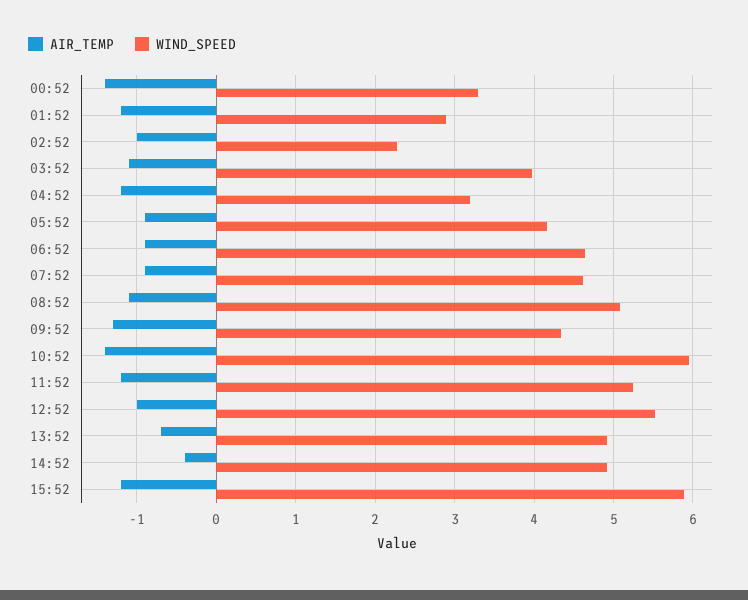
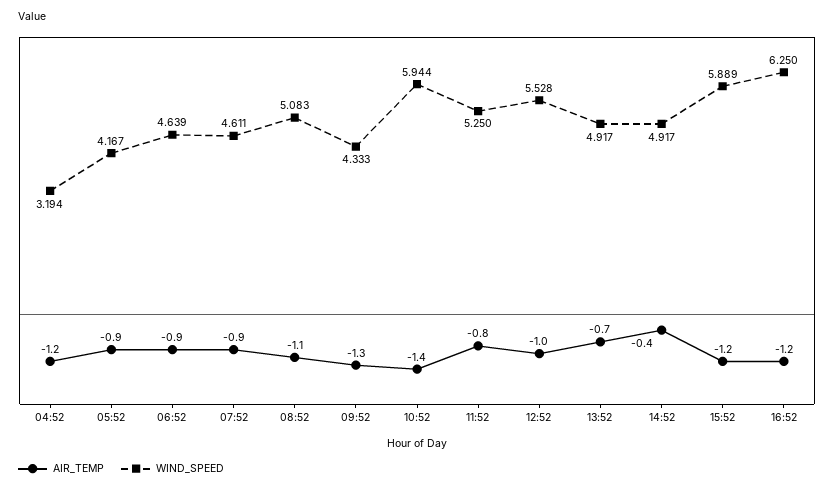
AIR_TEMP, 00:52: -1.4 -> none
WIND_SPEED, 00:52: 3.3 -> none
AIR_TEMP, 01:52: -1.2 -> none
WIND_SPEED, 01:52: 2.9 -> none
AIR_TEMP, 02:52: -1 -> none
WIND_SPEED, 02:52: 2.3 -> none
AIR_TEMP, 03:52: -1.1 -> none
WIND_SPEED, 03:52: 4 -> none
AIR_TEMP, 11:52: -1.2 -> -0.8
AIR_TEMP, 16:52: none -> -1.2
WIND_SPEED, 16:52: none -> 6.25

